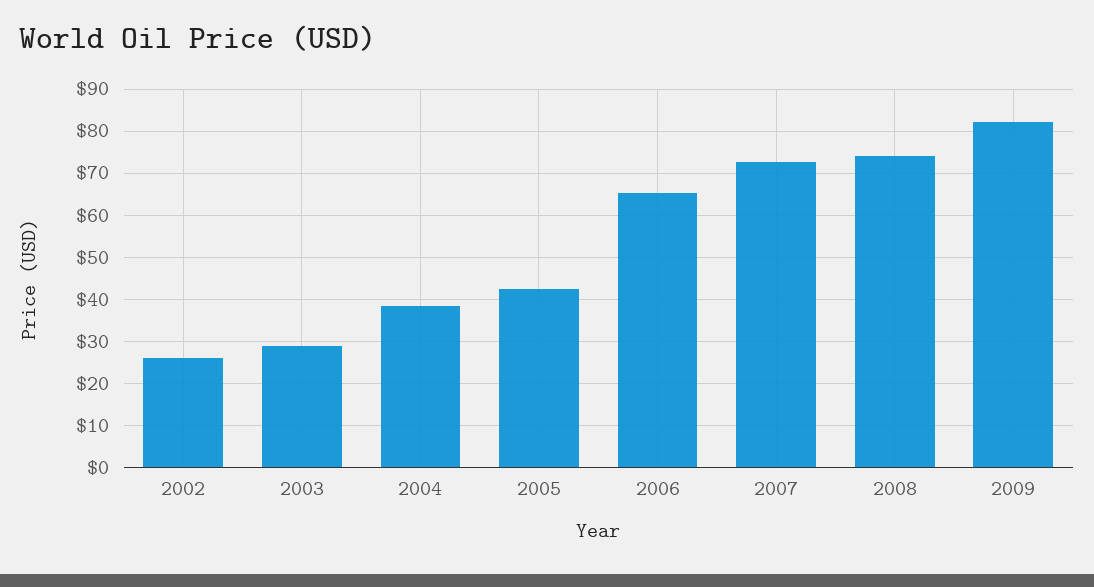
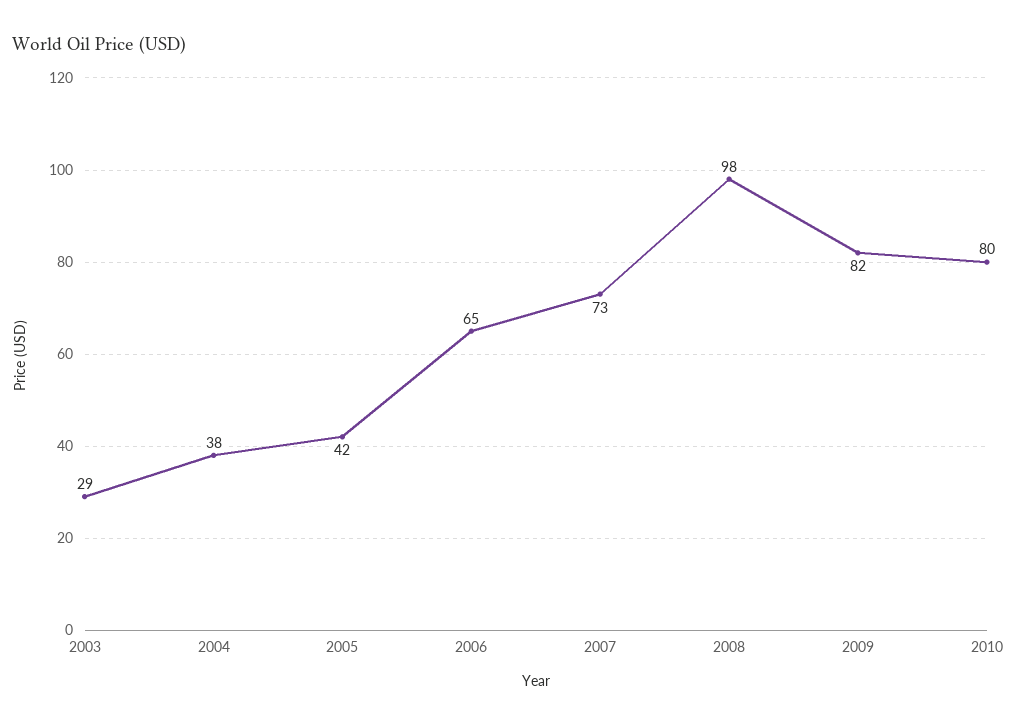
2002: 26 -> none
2008: 74 -> 98
2010: none -> 80

